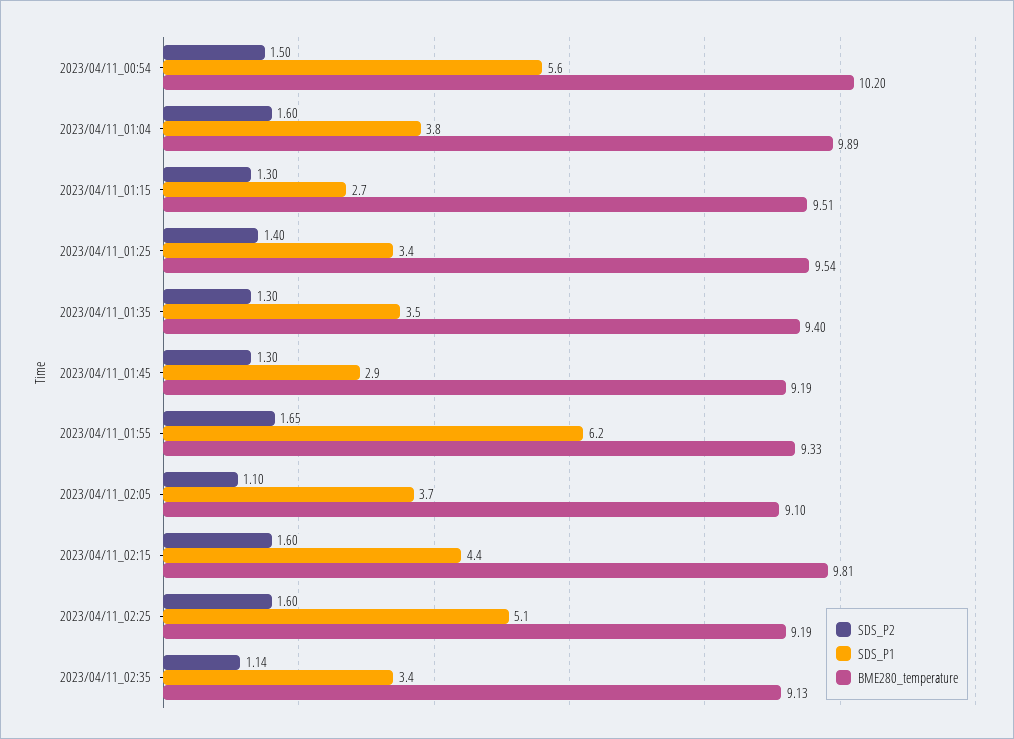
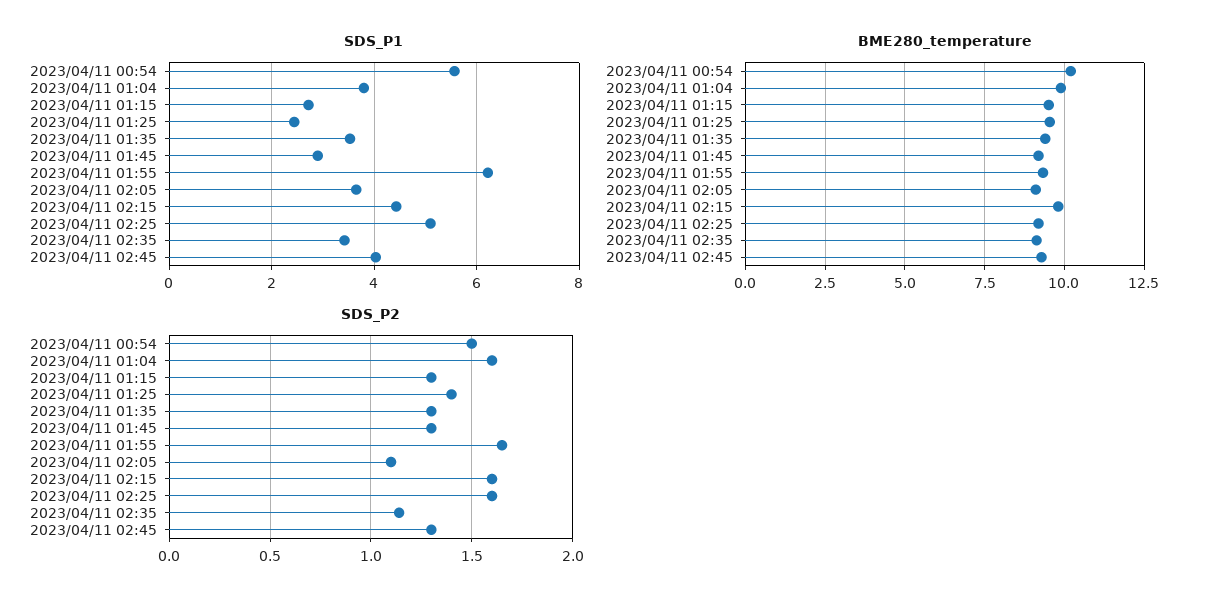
SDS_P1, 2023/04/11_01:25: 3.4 -> 2.4
SDS_P1, 2023/04/11 02:45: none -> 4
BME280_temperature, 2023/04/11 02:45: none -> 9.25
SDS_P2, 2023/04/11 02:45: none -> 1.3

